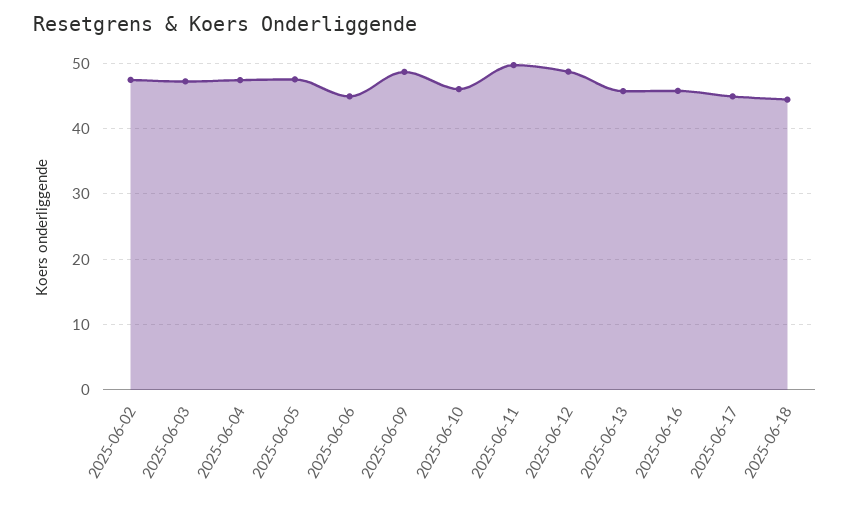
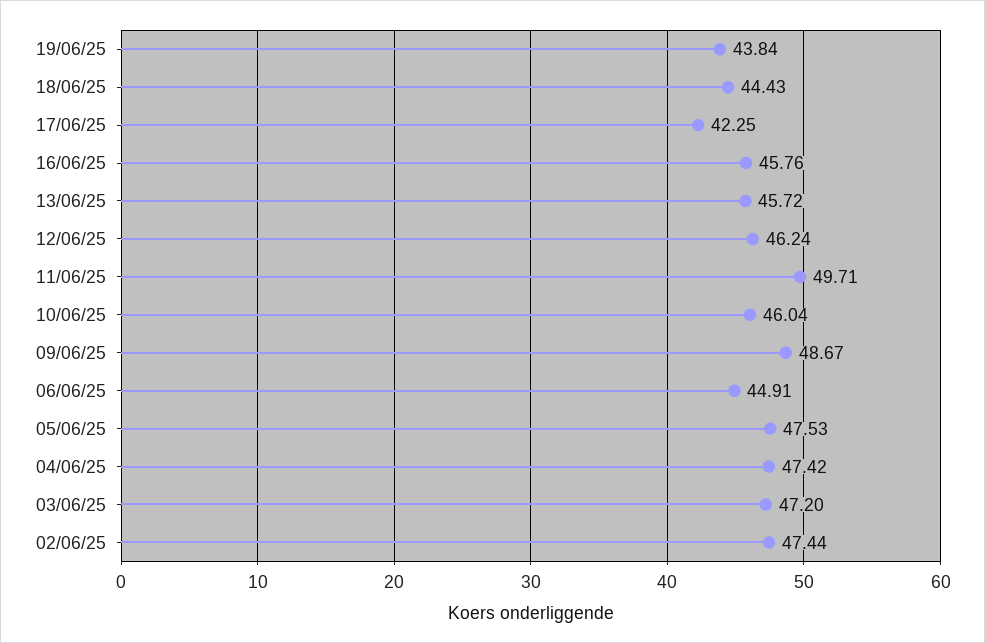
2025-06-12: 49 -> 46.24
2025-06-17: 45 -> 42.25
19/06/25: none -> 43.84

